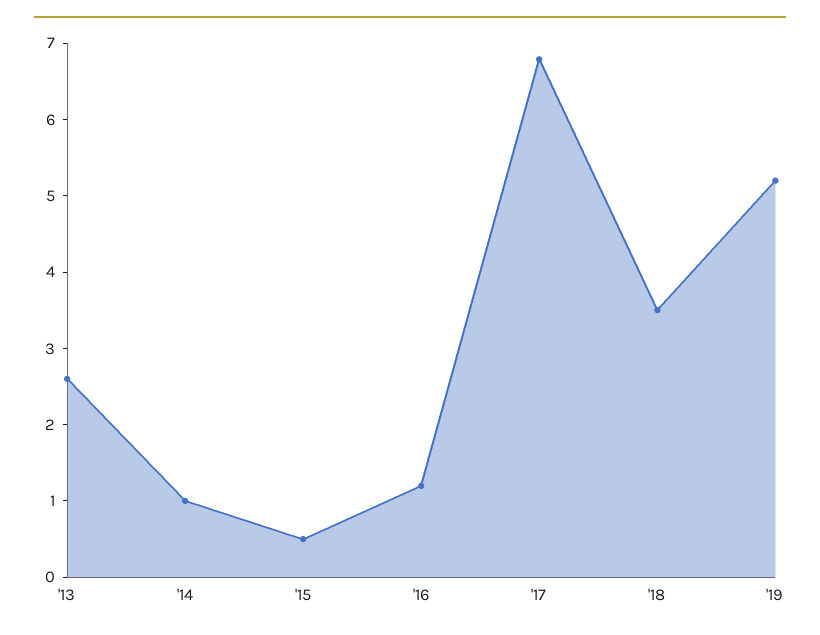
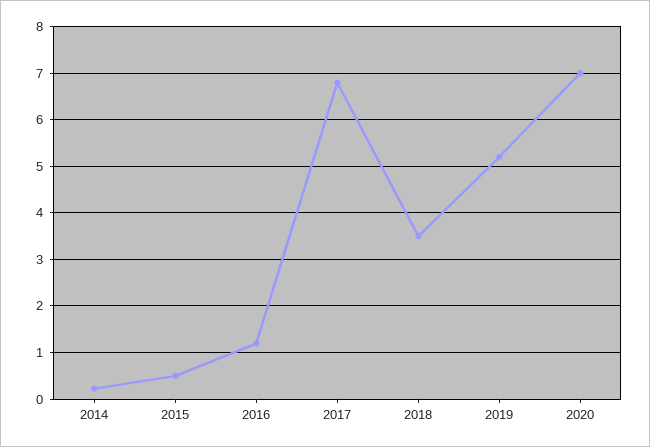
'13: 2.6 -> none
'14: 1 -> 0.2
2020: none -> 7

